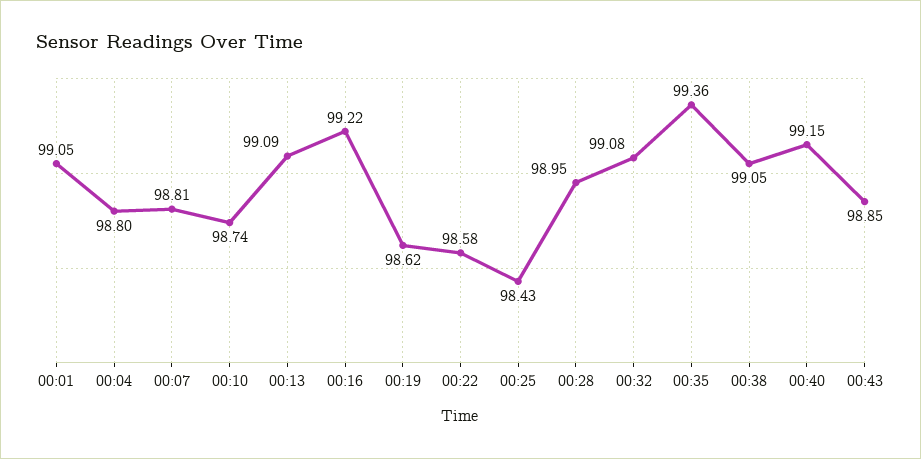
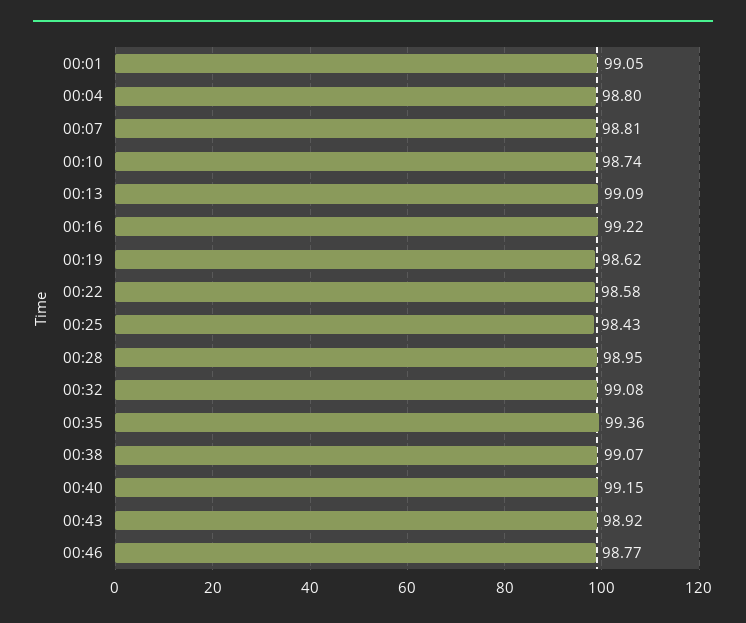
00:38: 99.05 -> 99.07
00:43: 98.85 -> 98.92
00:46: none -> 98.77

